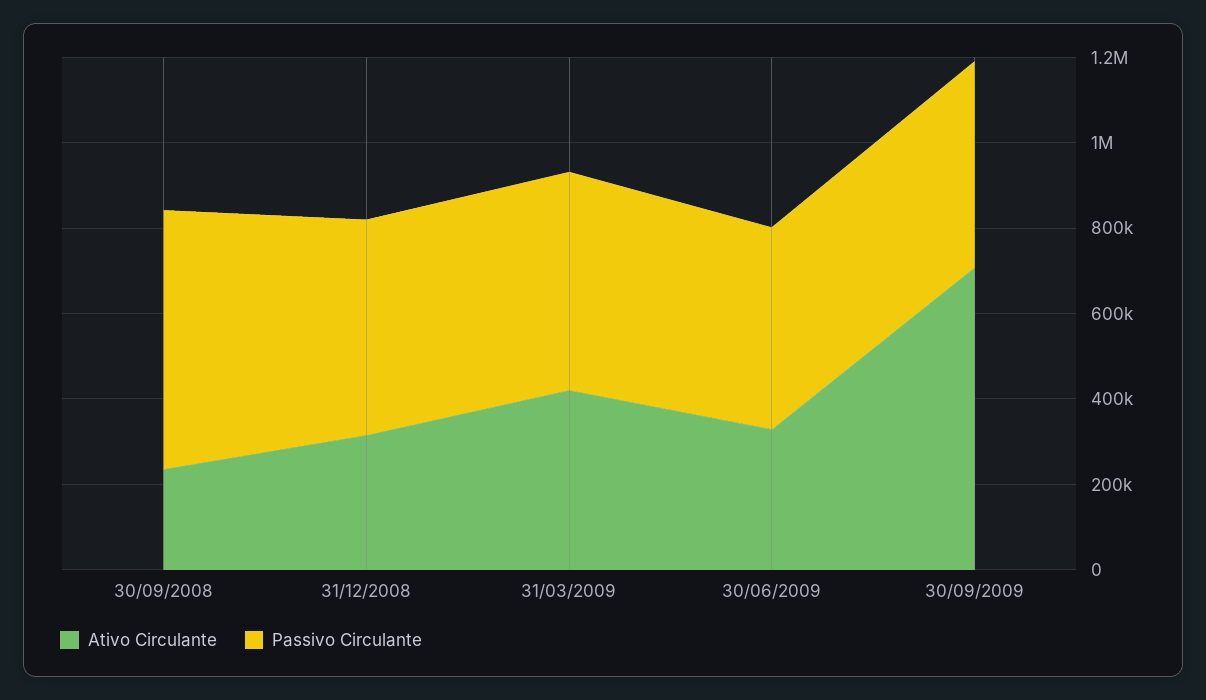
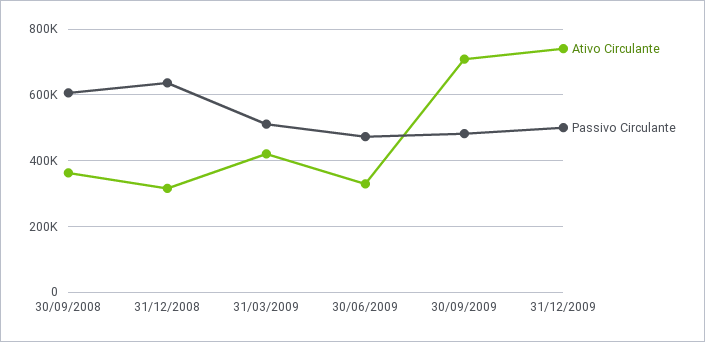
Ativo Circulante, 30/09/2008: 250000 -> 360000
Passivo Circulante, 31/12/2008: 500000 -> 640000
Ativo Circulante, 31/12/2009: none -> 740000
Passivo Circulante, 31/12/2009: none -> 500000

